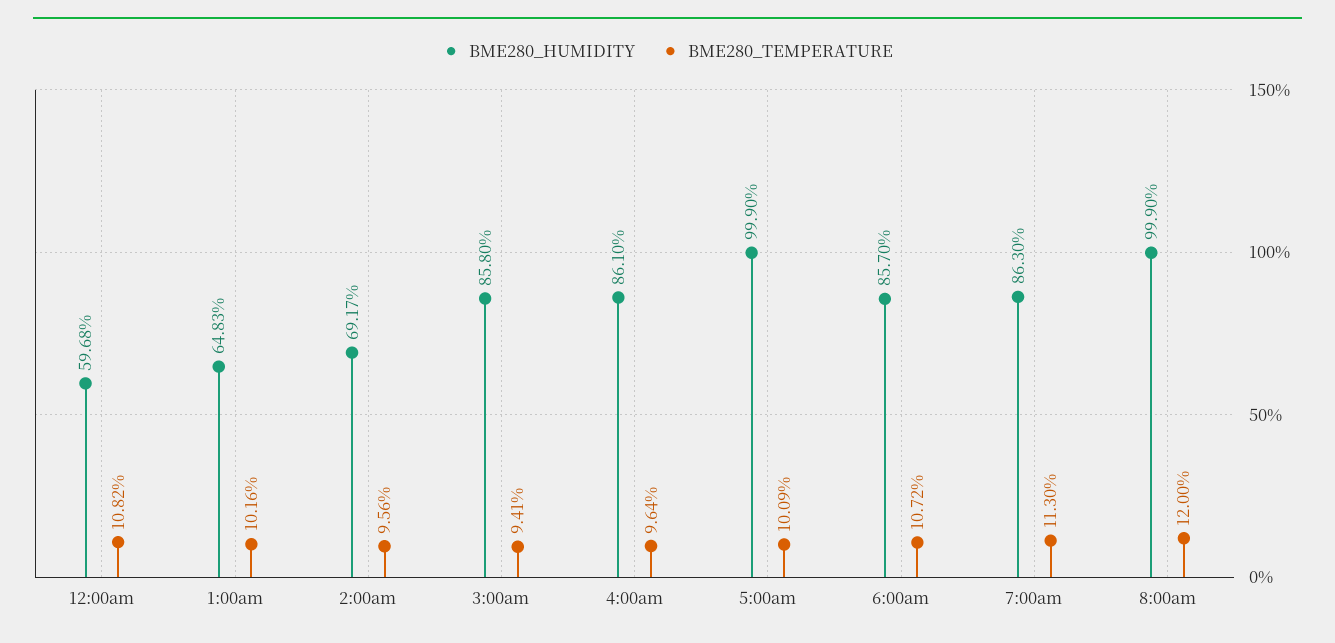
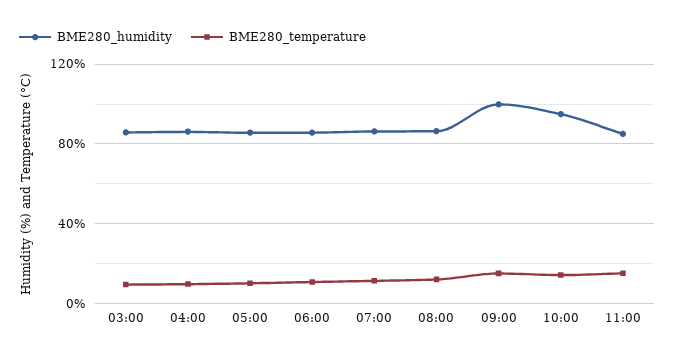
BME280_HUMIDITY, 12:00am: 59.68 -> none
BME280_TEMPERATURE, 12:00am: 10.82 -> none
BME280_HUMIDITY, 1:00am: 64.83 -> none
BME280_TEMPERATURE, 1:00am: 10.16 -> none
BME280_HUMIDITY, 2:00am: 69.17 -> none
BME280_TEMPERATURE, 2:00am: 9.56 -> none
BME280_HUMIDITY, 5:00am: 99.9 -> 85
BME280_HUMIDITY, 8:00am: 99.9 -> 85
BME280_HUMIDITY, 09:00: none -> 100
BME280_TEMPERATURE, 09:00: none -> 15
BME280_HUMIDITY, 10:00: none -> 95
BME280_TEMPERATURE, 10:00: none -> 15
BME280_HUMIDITY, 11:00: none -> 85
BME280_TEMPERATURE, 11:00: none -> 15

